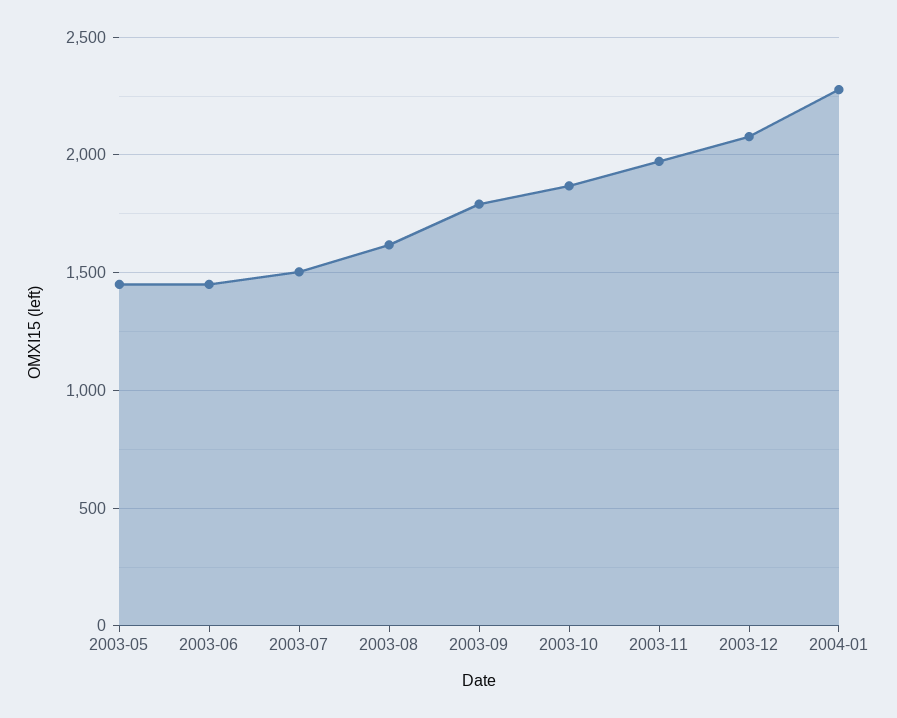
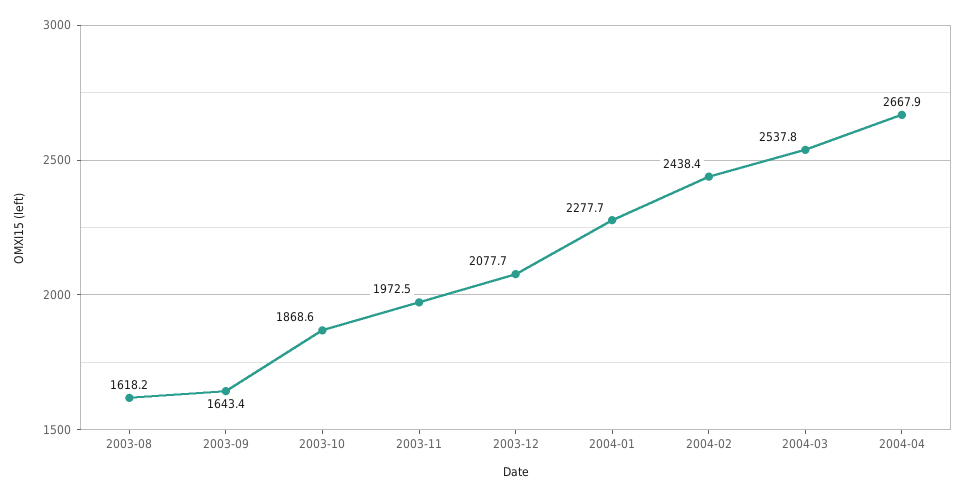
2003-05: 1450 -> none
2003-06: 1450 -> none
2003-07: 1500 -> none
2003-09: 1800 -> 1643.4
2004-02: none -> 2438.4
2004-03: none -> 2537.8
2004-04: none -> 2667.9

